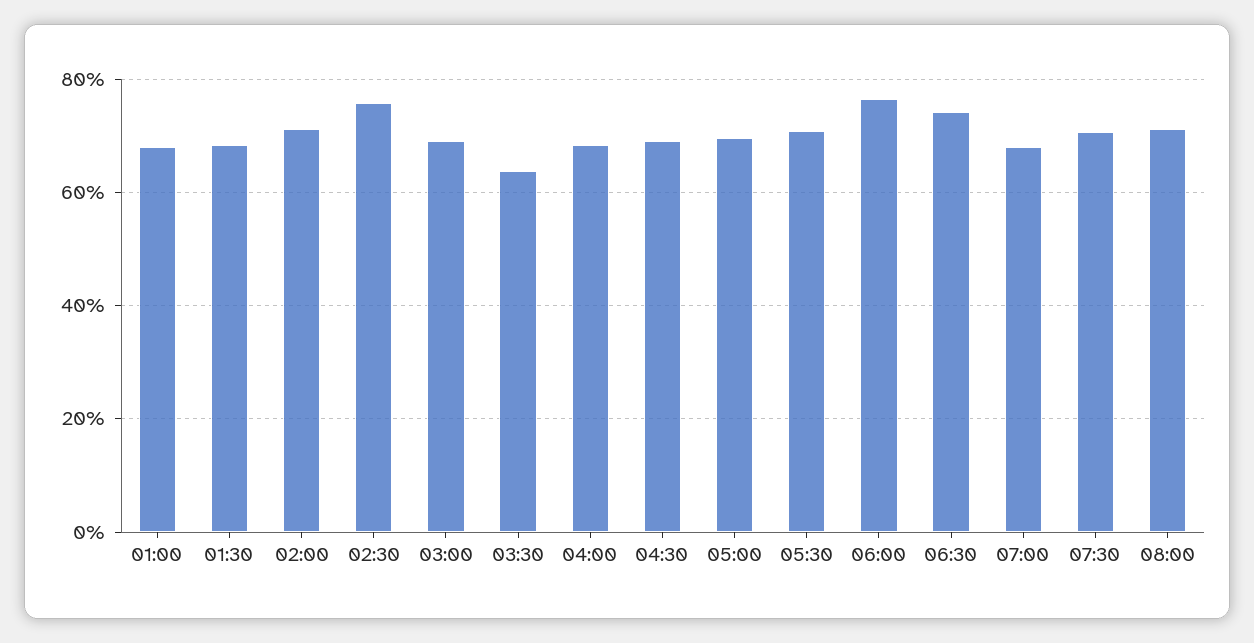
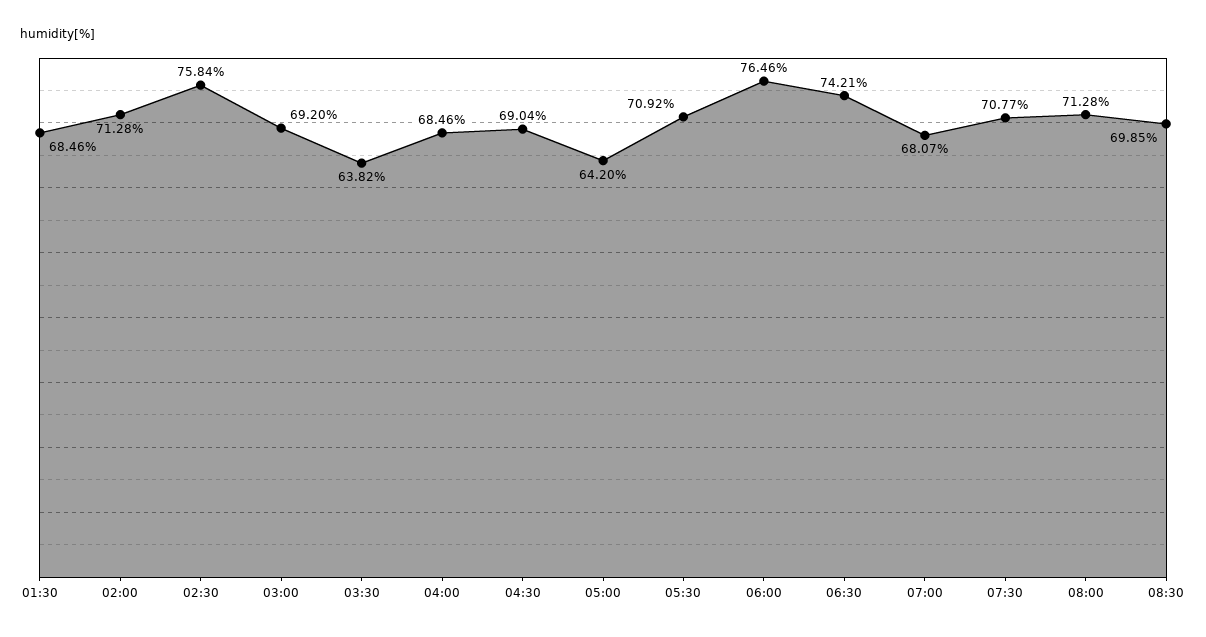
01:00: 68 -> none
05:00: 70 -> 64.2
08:30: none -> 69.85

